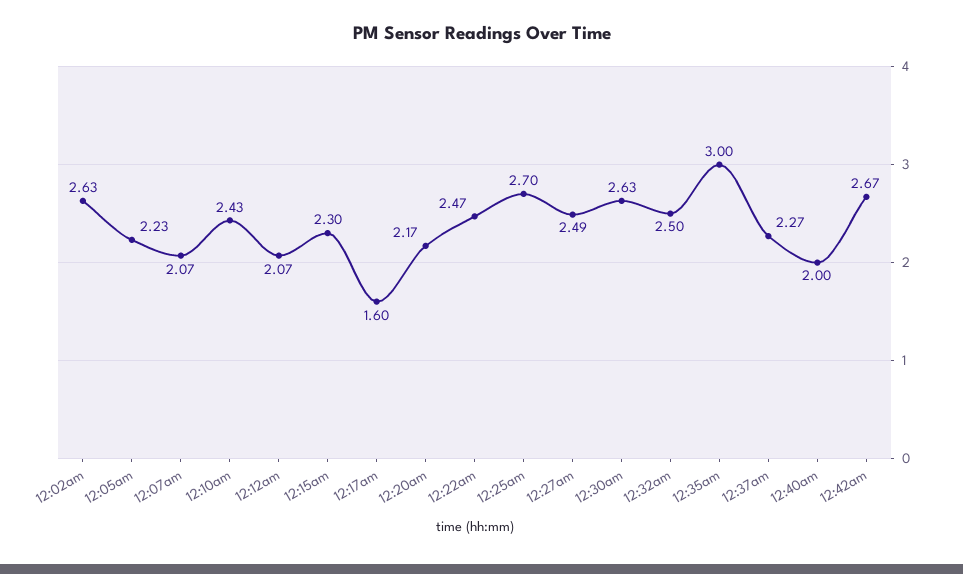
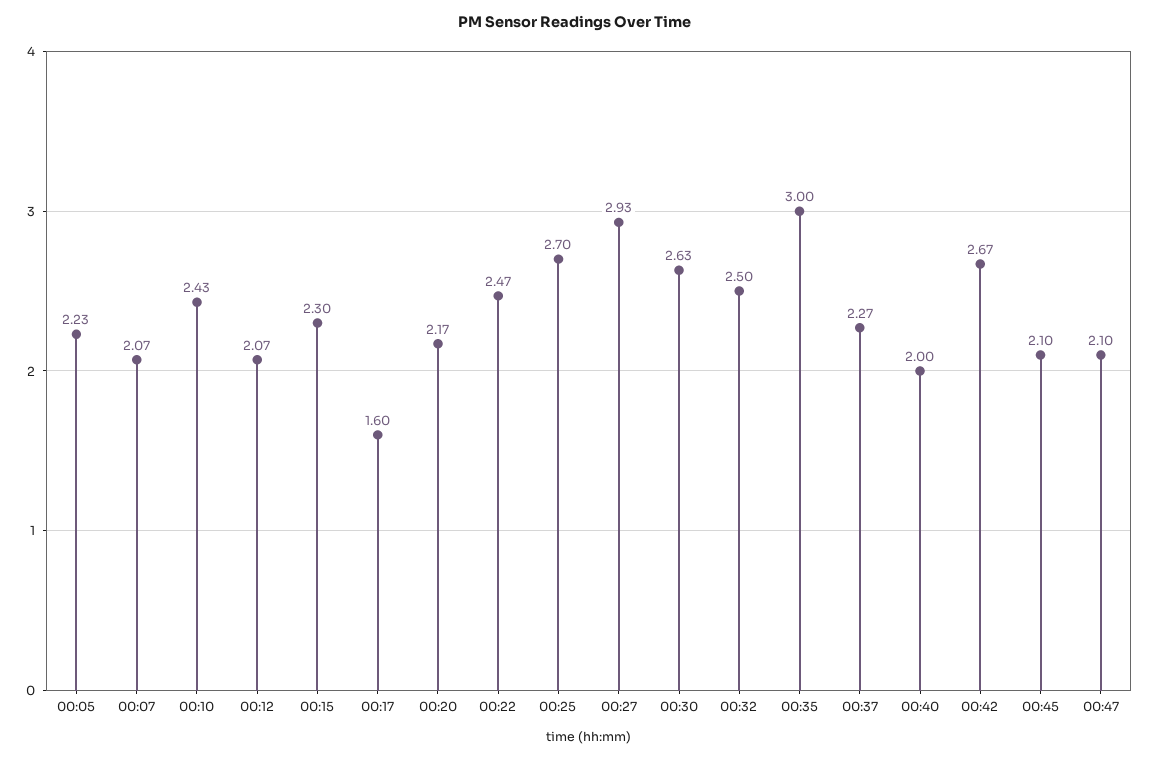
12:02am: 2.63 -> none
12:27am: 2.49 -> 2.93
00:45: none -> 2.1
00:47: none -> 2.1

